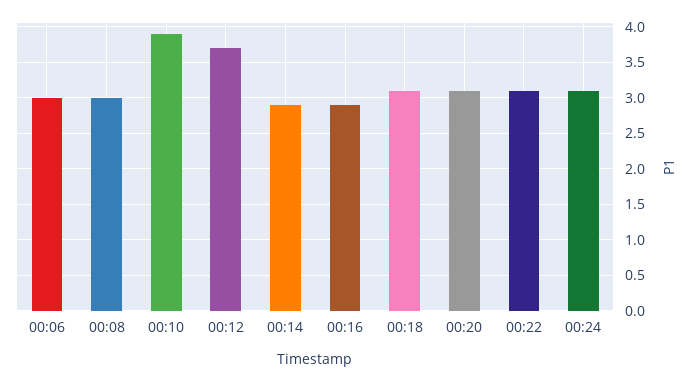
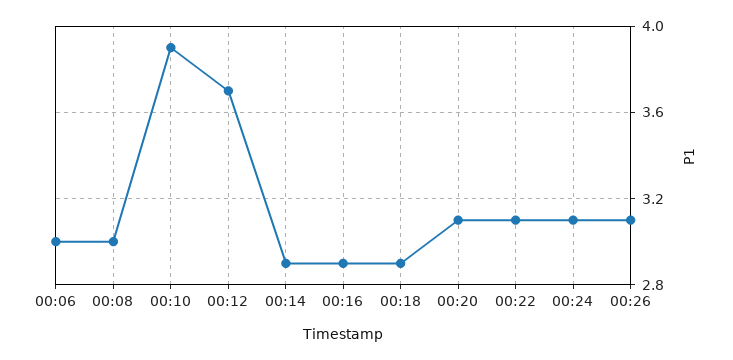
00:18: 3.1 -> 2.9
00:26: none -> 3.1

